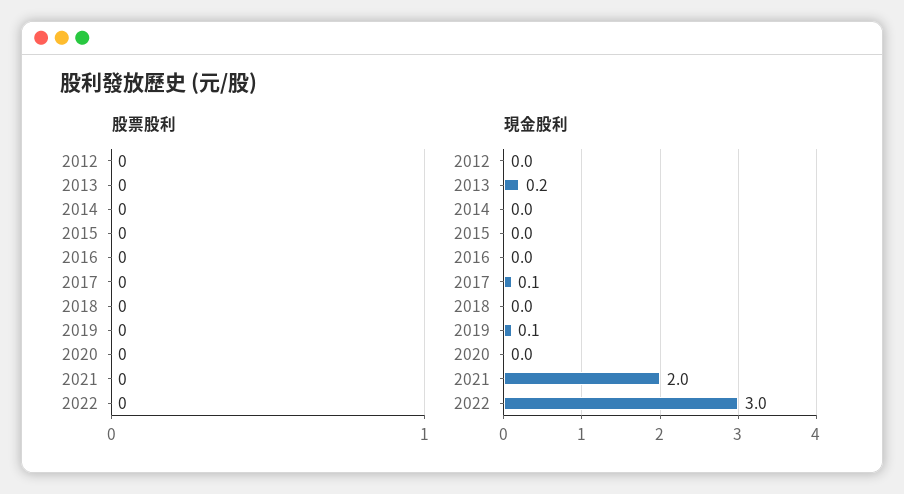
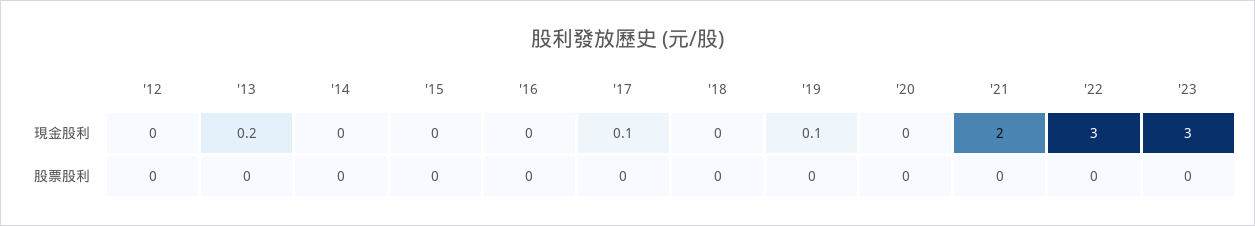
現金股利, '23: none -> 3
股票股利, '23: none -> 0

